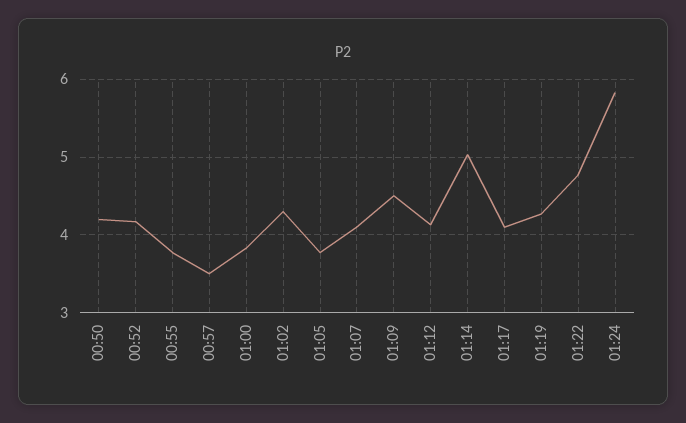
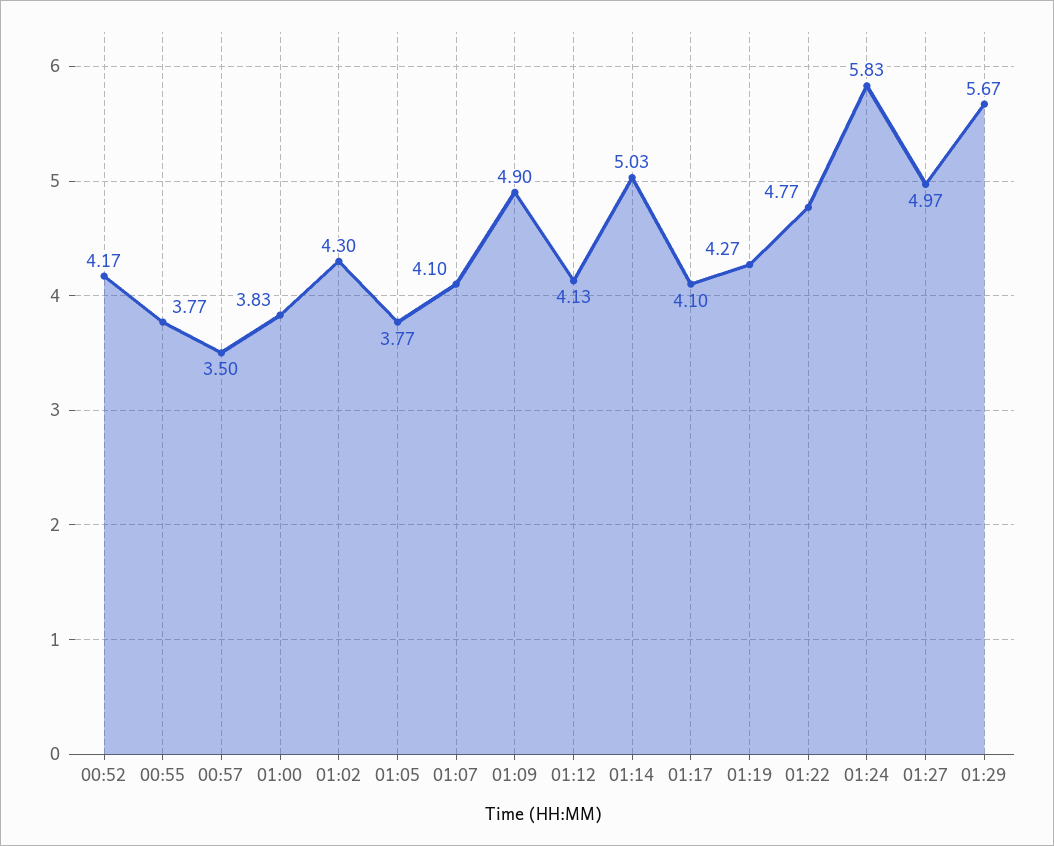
00:50: 4.2 -> none
01:09: 4.5 -> 4.9
01:27: none -> 4.97
01:29: none -> 5.67

